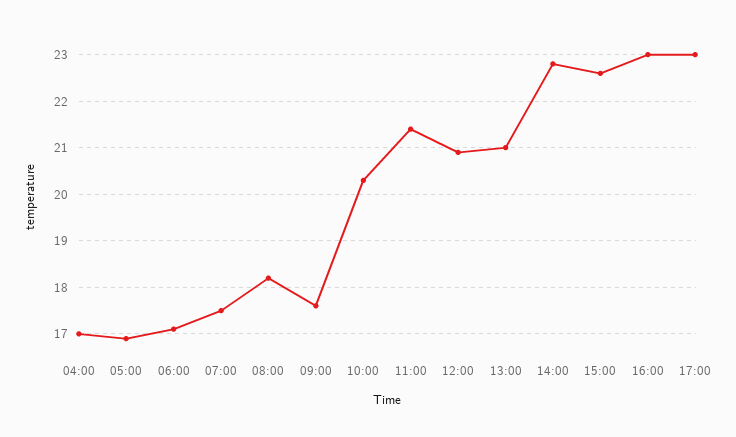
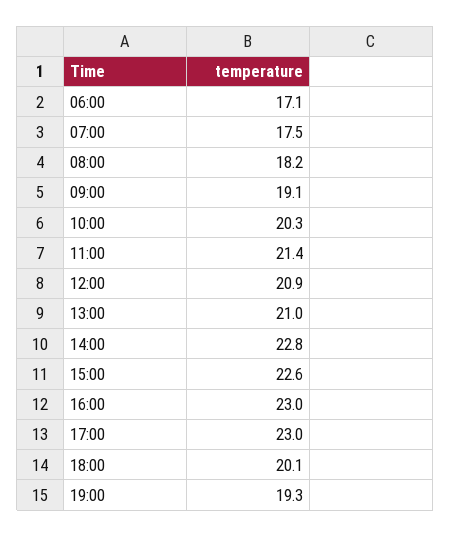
04:00: 17 -> none
05:00: 17 -> none
09:00: 17.5 -> 19.1
18:00: none -> 20.1
19:00: none -> 19.3

